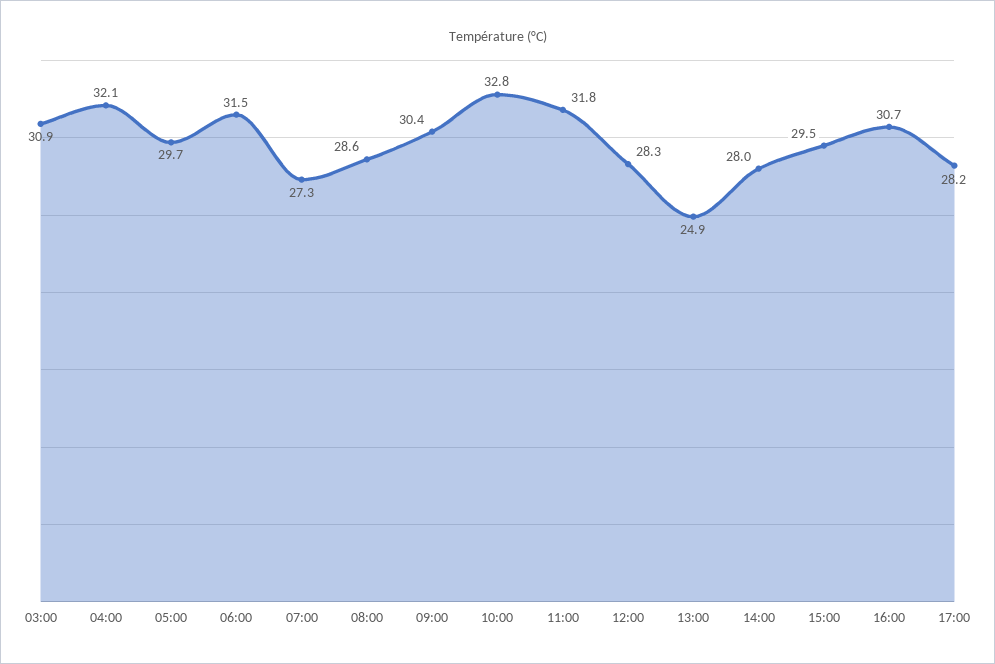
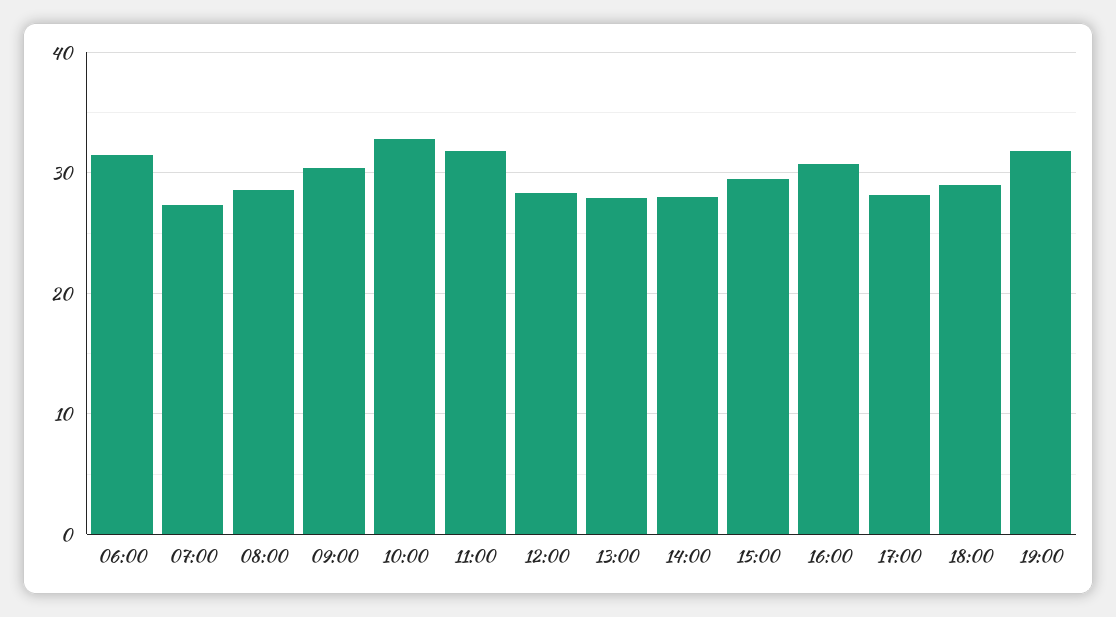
03:00: 30.9 -> none
04:00: 32.1 -> none
05:00: 29.7 -> none
13:00: 24.9 -> 28
18:00: none -> 29
19:00: none -> 32

